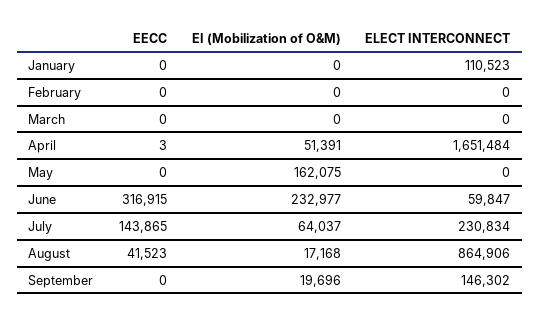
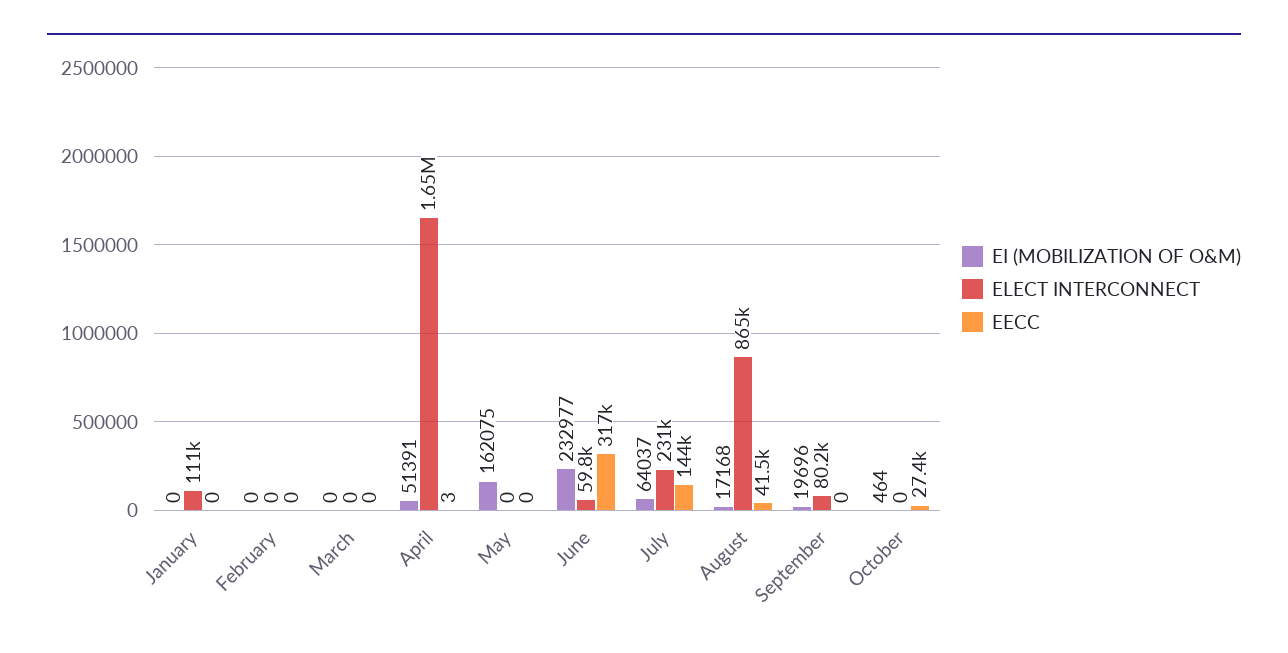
ELECT INTERCONNECT, September: 146302 -> 80200
EI (Mobilization of O&M), October: none -> 464
ELECT INTERCONNECT, October: none -> 0
EECC, October: none -> 27400

